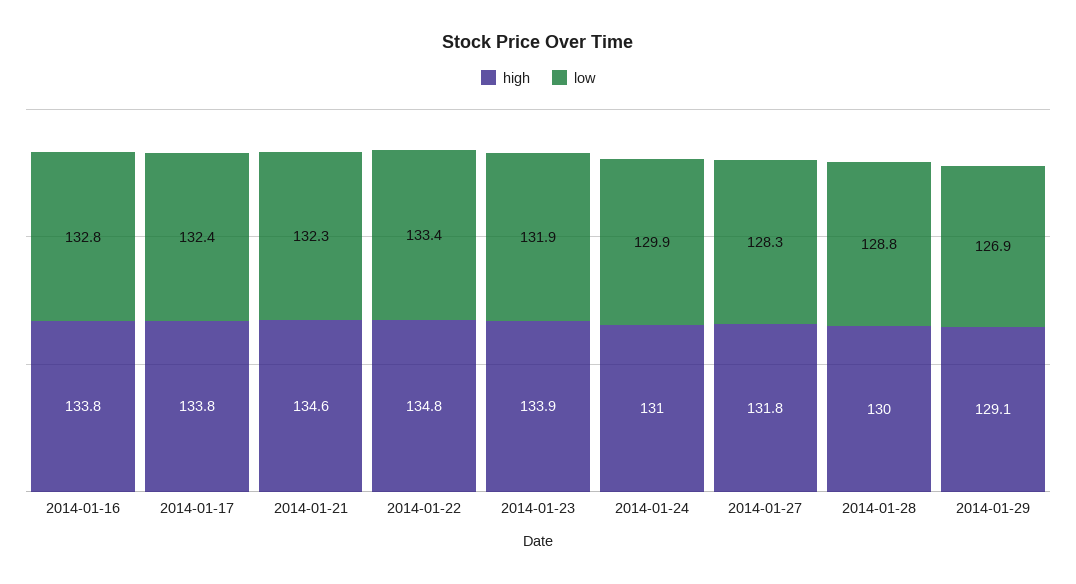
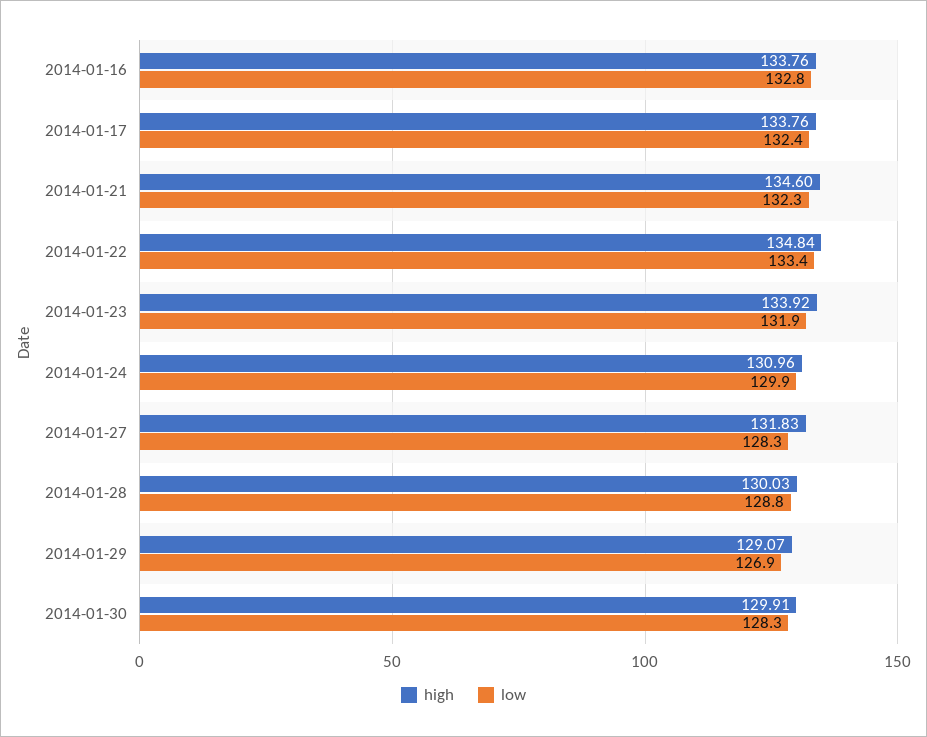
high, 2014-01-30: none -> 129.91
low, 2014-01-30: none -> 128.3

